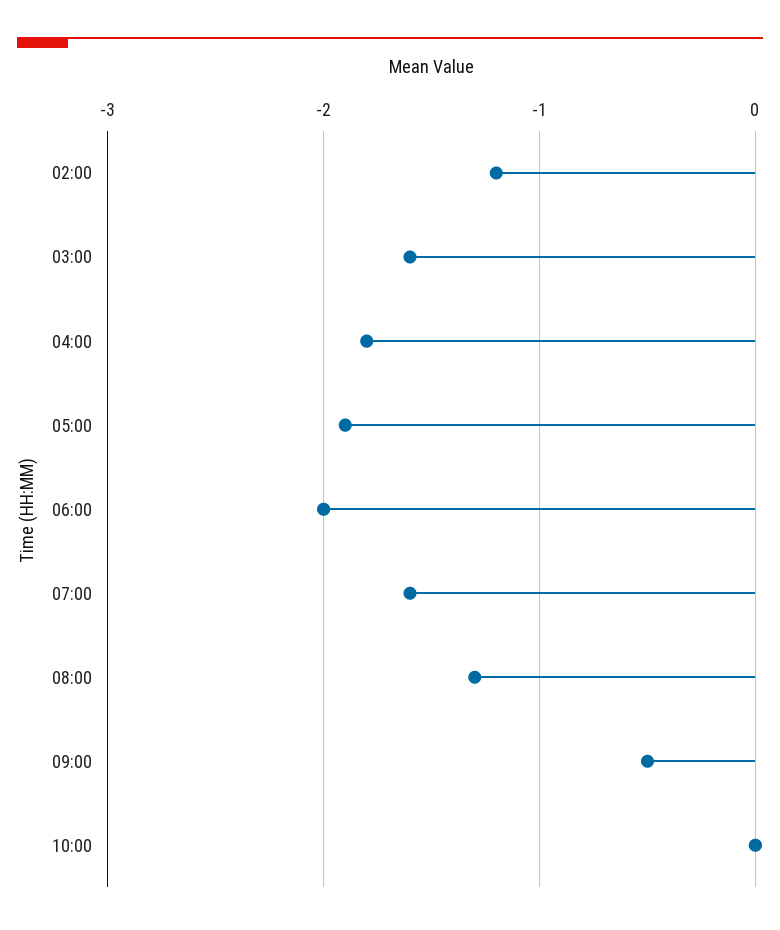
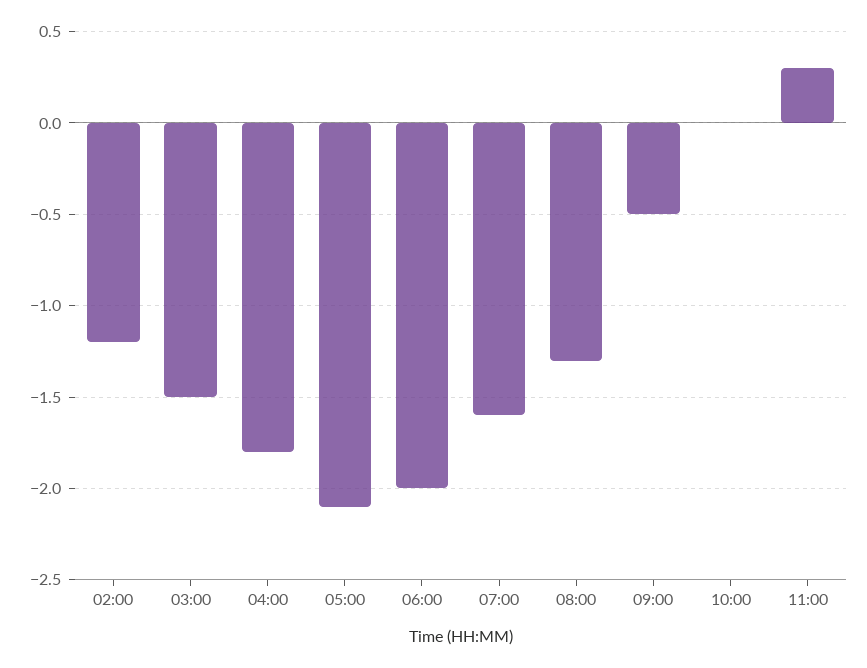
03:00: -1.6 -> -1.5
05:00: -1.9 -> -2.1
11:00: none -> 0.3

